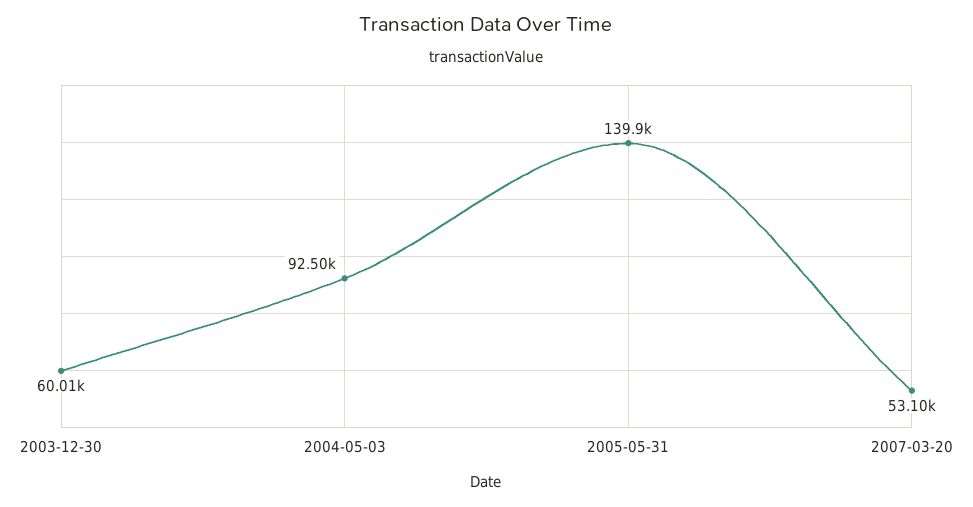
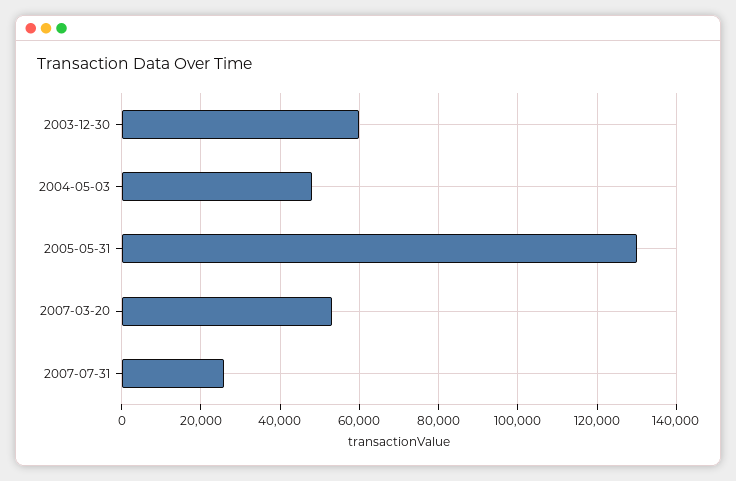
2004-05-03: 92500 -> 48000
2005-05-31: 139900 -> 130000
2007-07-31: none -> 26000

